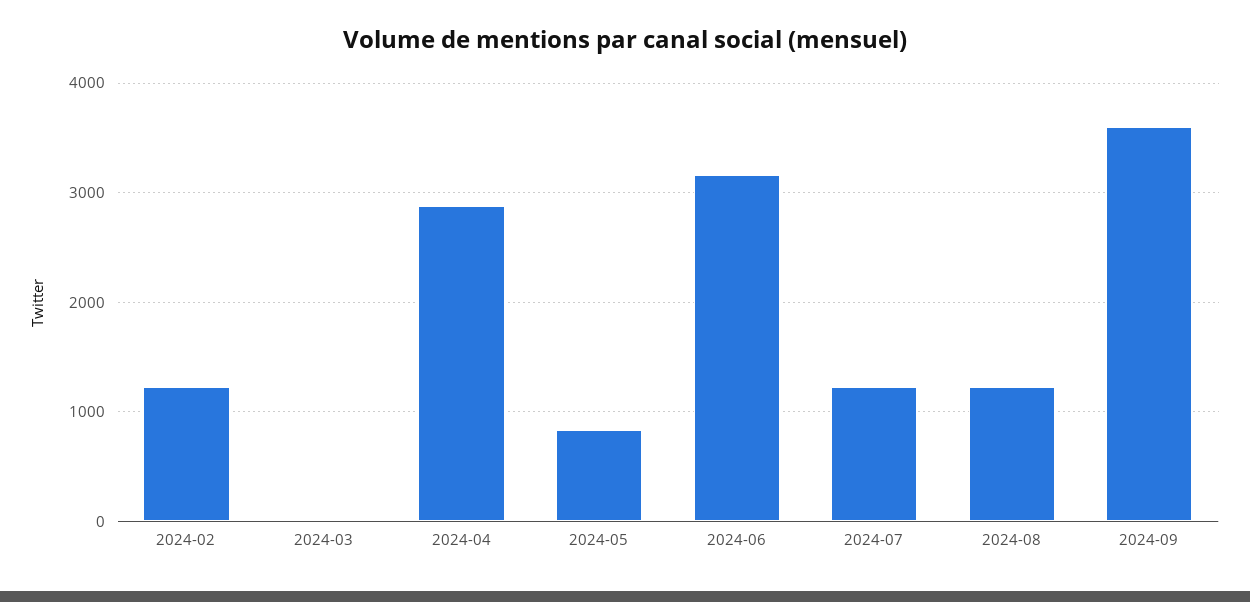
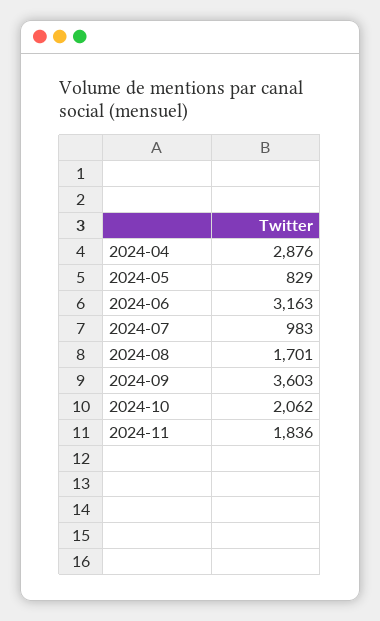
2024-02: 1200 -> none
2024-03: 0 -> none
2024-07: 1200 -> 983
2024-08: 1200 -> 1701
2024-10: none -> 2062
2024-11: none -> 1836

